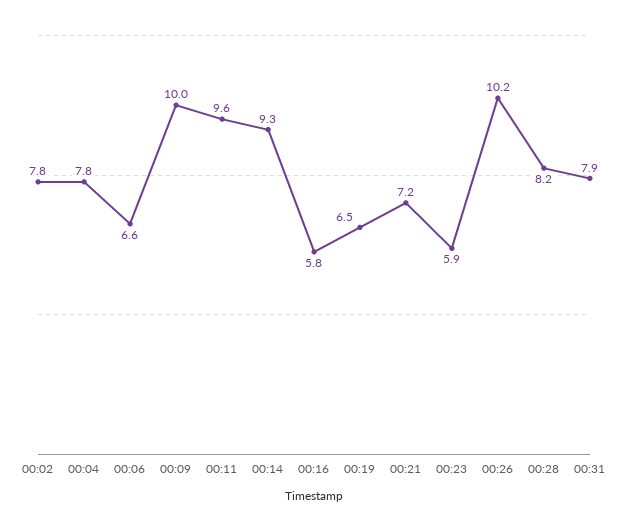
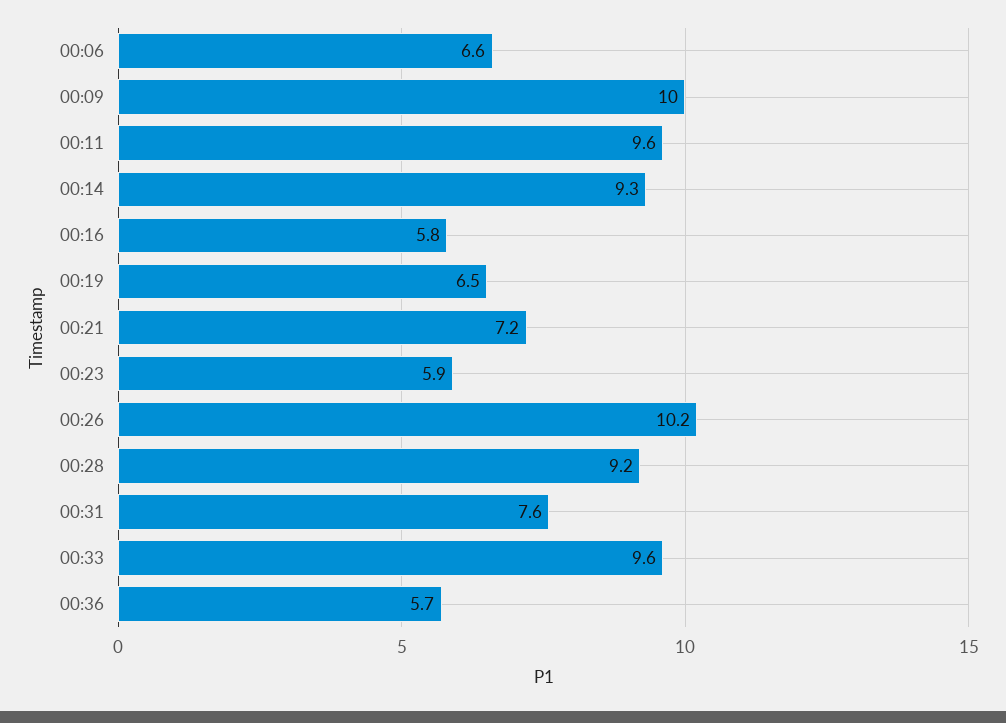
00:02: 7.8 -> none
00:04: 7.8 -> none
00:28: 8.2 -> 9.2
00:31: 7.9 -> 7.6
00:33: none -> 9.6
00:36: none -> 5.7

